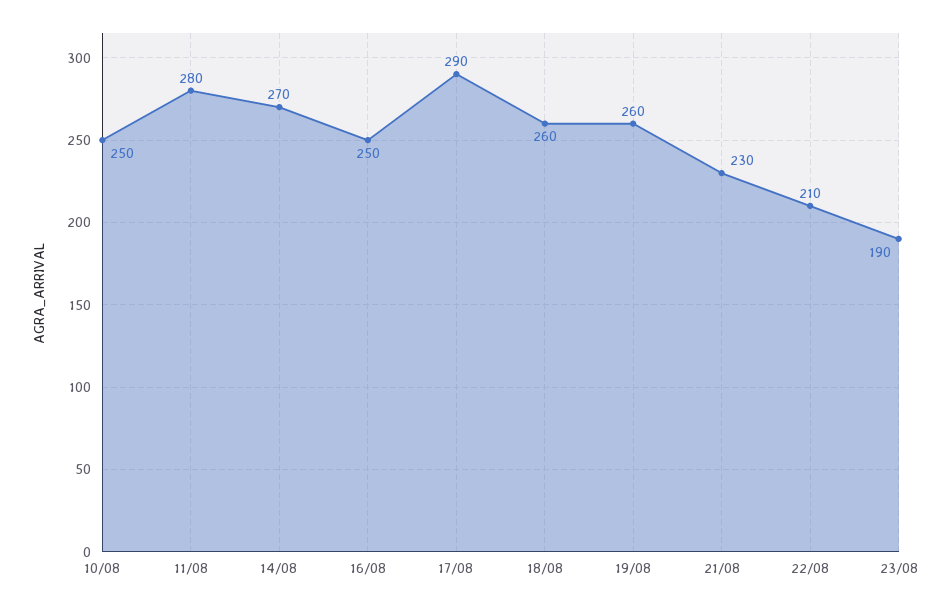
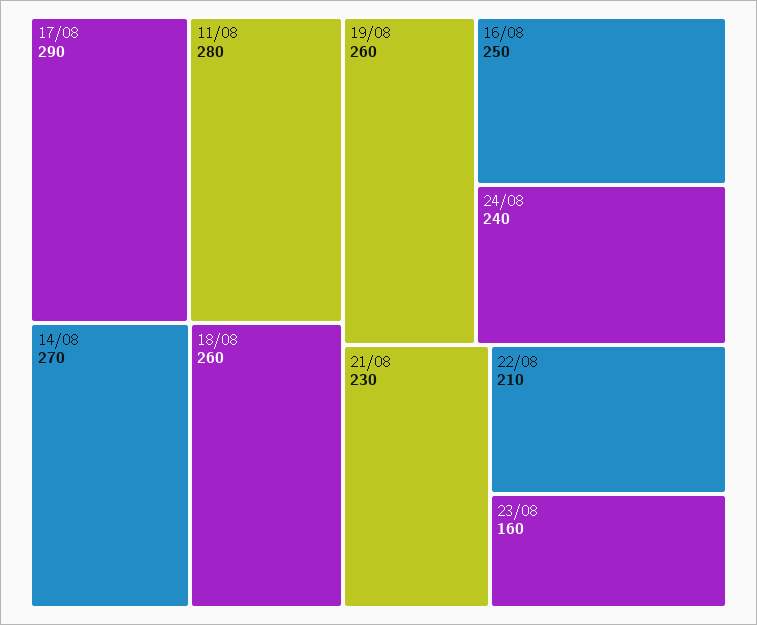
10/08: 250 -> none
23/08: 190 -> 160
24/08: none -> 240

